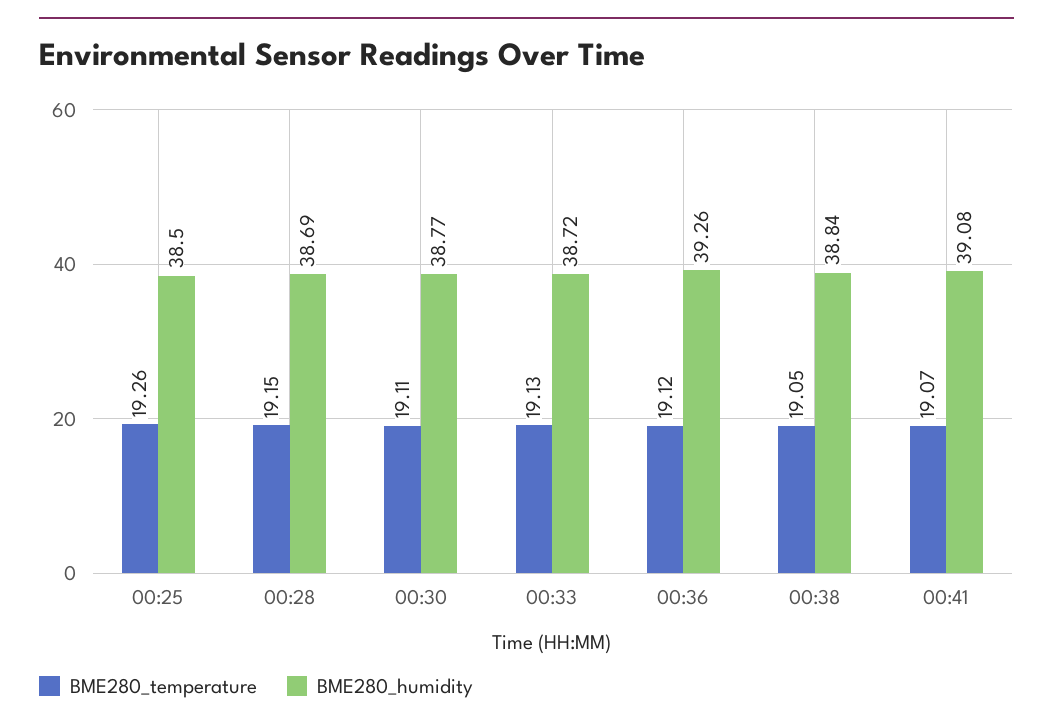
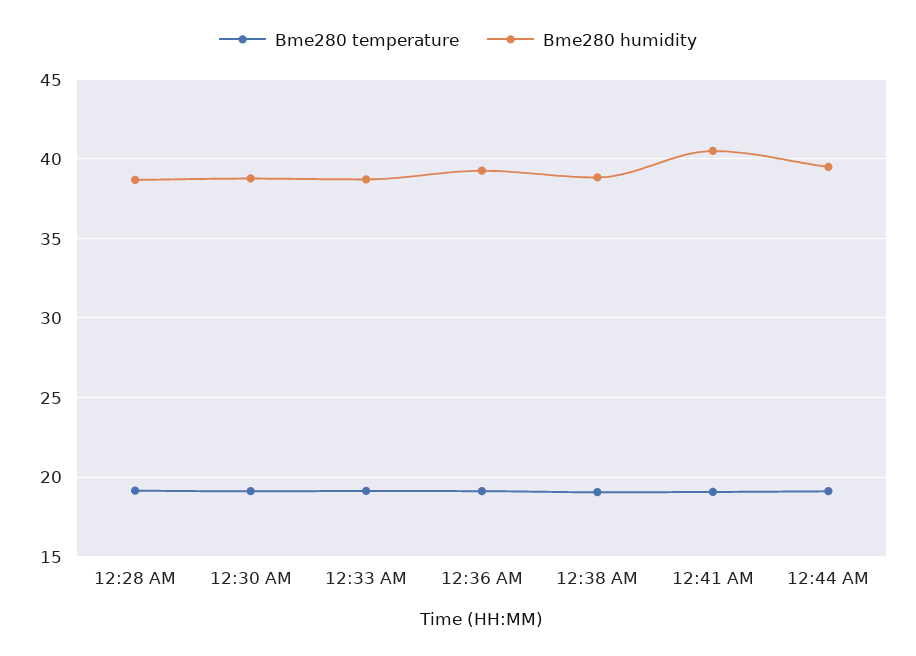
BME280_temperature, 00:25: 19.26 -> none
BME280_humidity, 00:25: 38.5 -> none
BME280_humidity, 00:41: 39.08 -> 40.5
BME280_temperature, 12:44 AM: none -> 19
BME280_humidity, 12:44 AM: none -> 39.5

